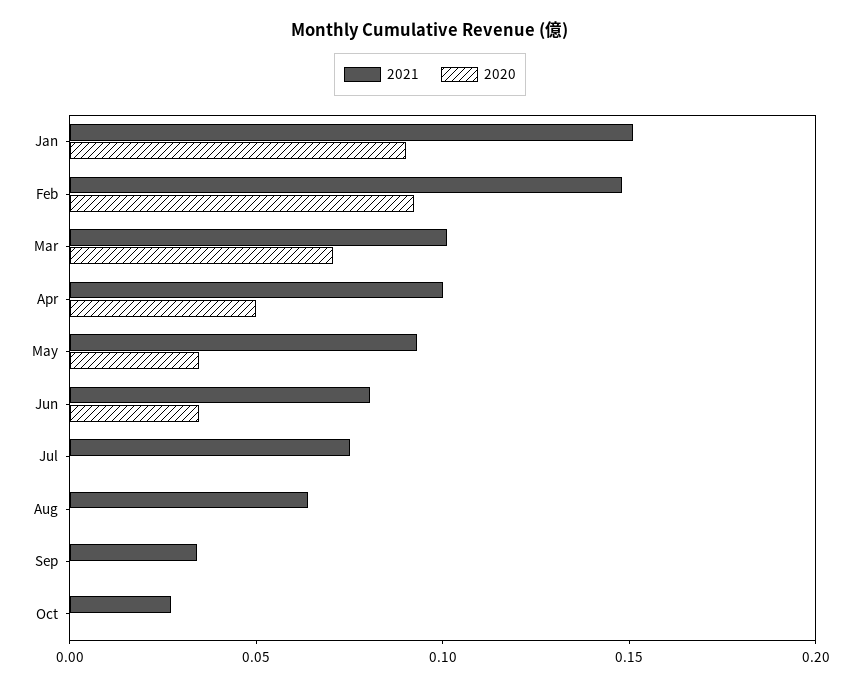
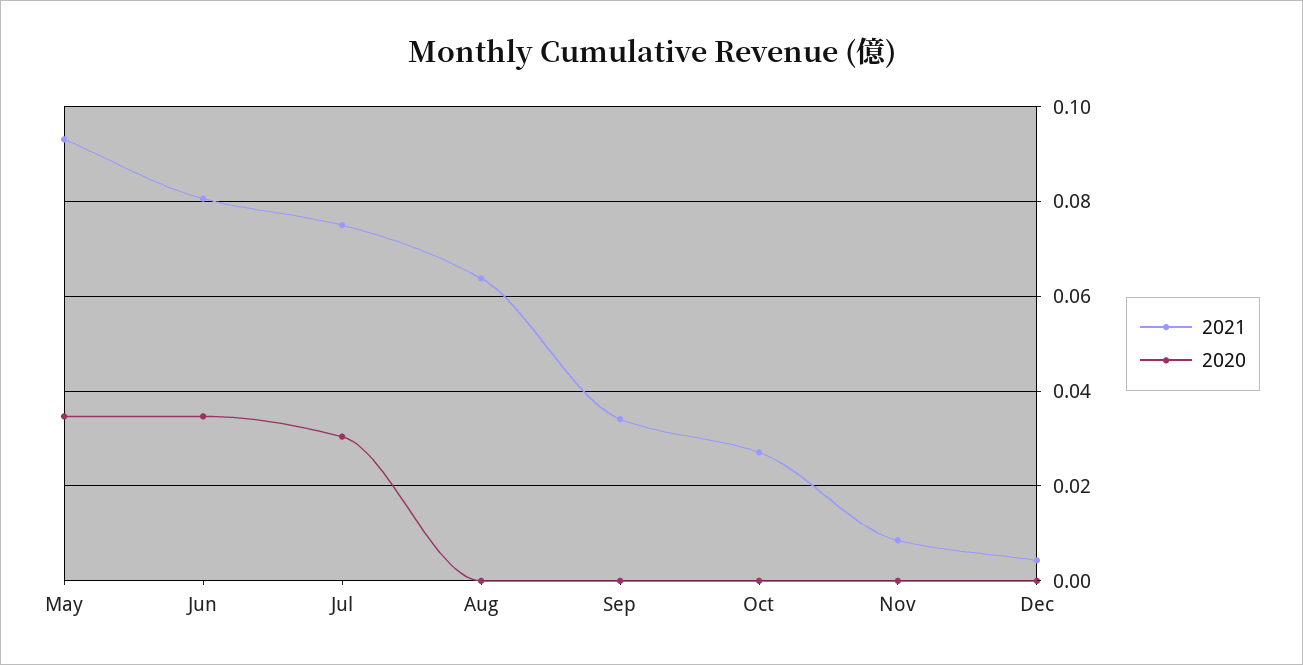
2021, Jan: 0.15 -> none
2020, Jan: 0.09 -> none
2021, Feb: 0.15 -> none
2020, Feb: 0.09 -> none
2021, Mar: 0.1 -> none
2020, Mar: 0.07 -> none
2021, Apr: 0.1 -> none
2020, Apr: 0.05 -> none
2020, Jul: 0 -> 0.03
2021, Nov: none -> 0.008
2020, Nov: none -> 0
2021, Dec: none -> 0.004
2020, Dec: none -> 0

